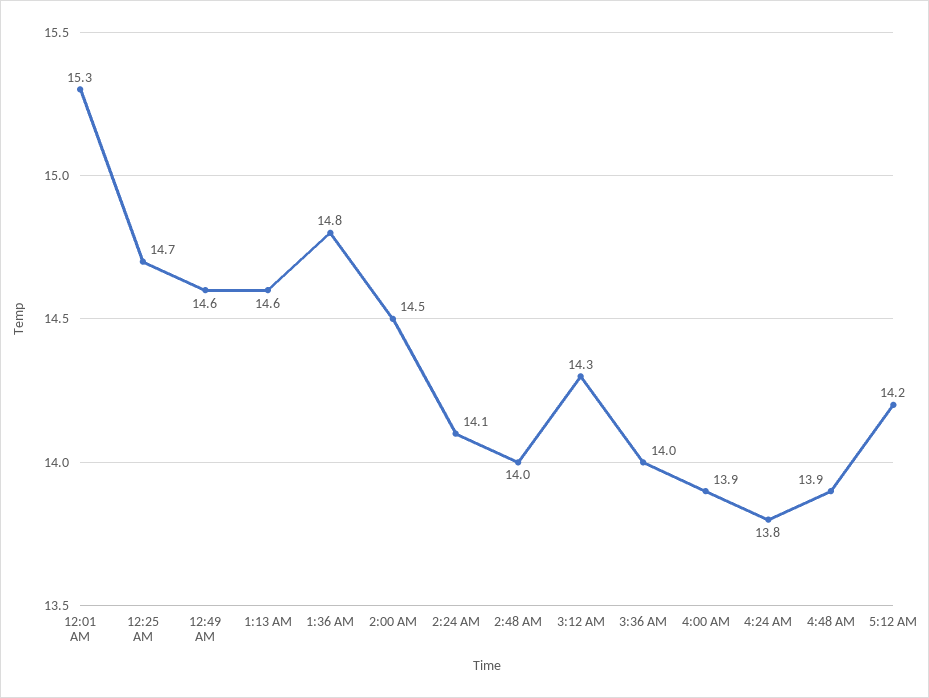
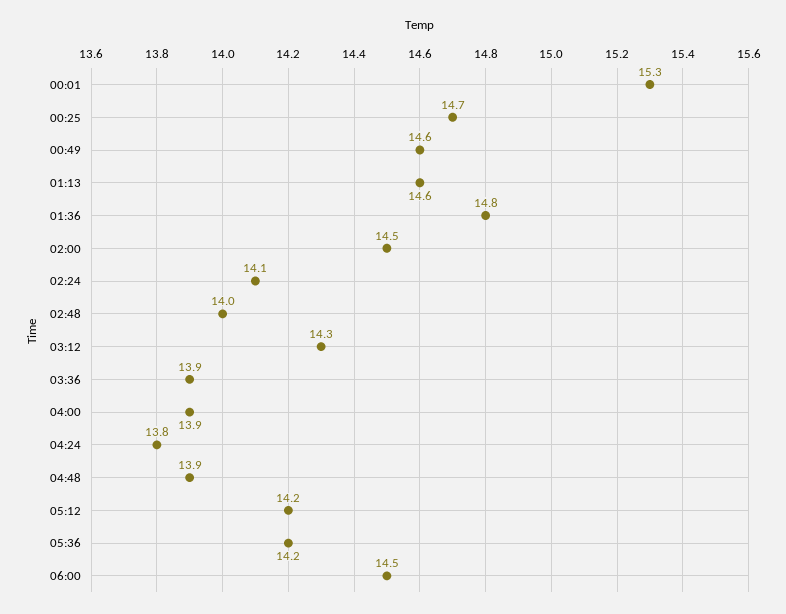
3:36 AM: 14 -> 13.9
05:36: none -> 14.2
06:00: none -> 14.5

